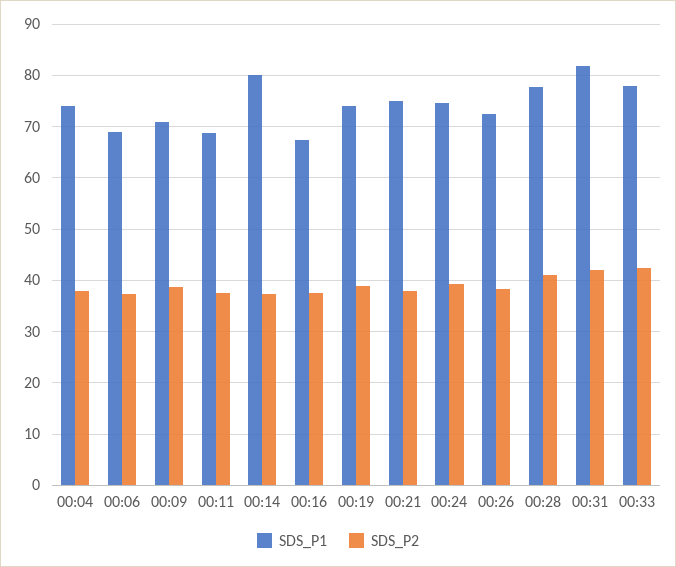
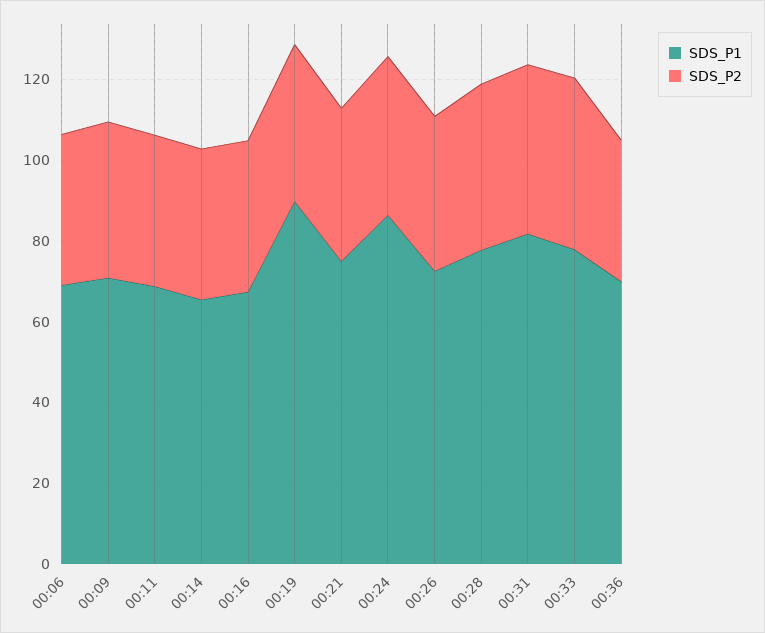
SDS_P1, 00:04: 74 -> none
SDS_P2, 00:04: 38 -> none
SDS_P1, 00:14: 80 -> 65
SDS_P1, 00:19: 74 -> 90
SDS_P1, 00:24: 74 -> 85
SDS_P1, 00:36: none -> 70
SDS_P2, 00:36: none -> 35

